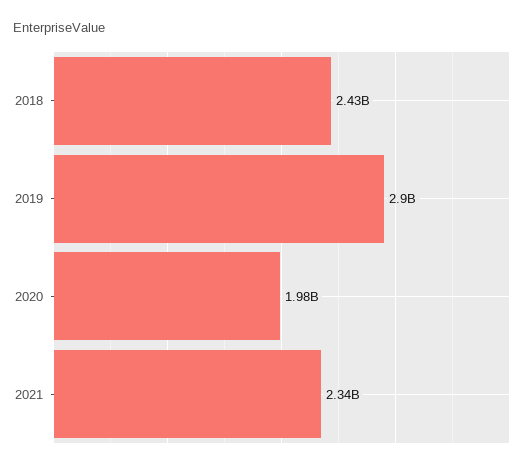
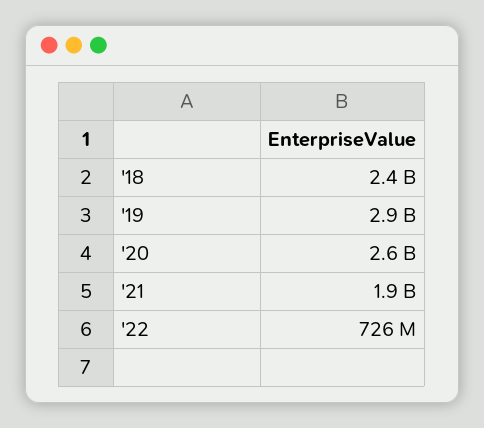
2020: 1980000000 -> 2600000000
2021: 2340000000 -> 1900000000
'22: none -> 726000000

